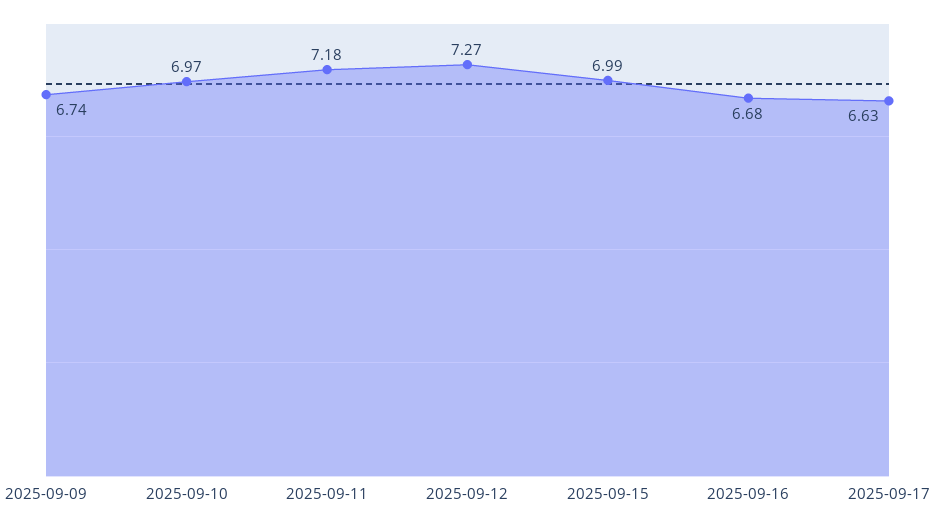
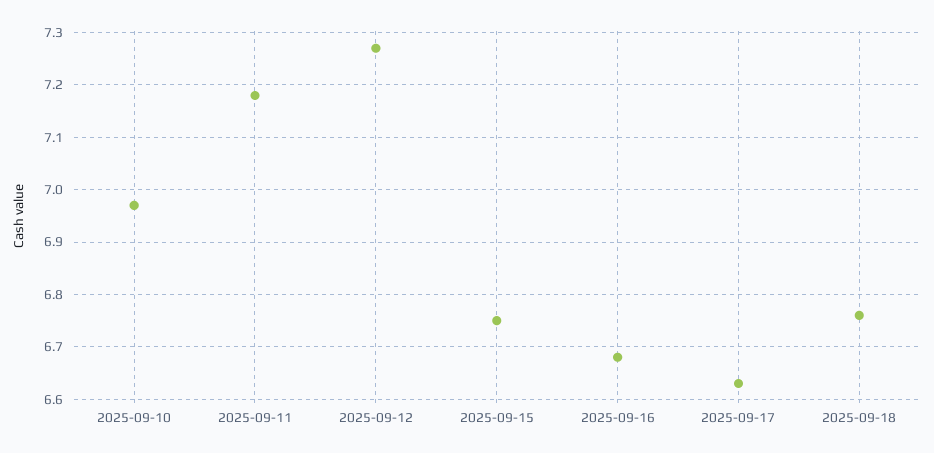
2025-09-09: 6.74 -> none
2025-09-15: 6.99 -> 6.75
2025-09-18: none -> 6.75

